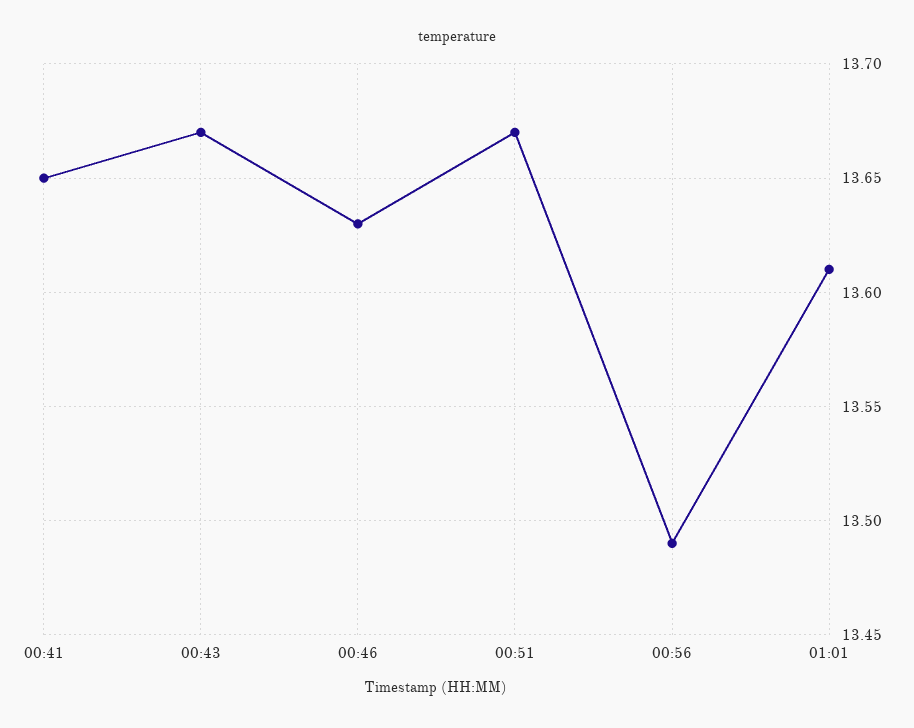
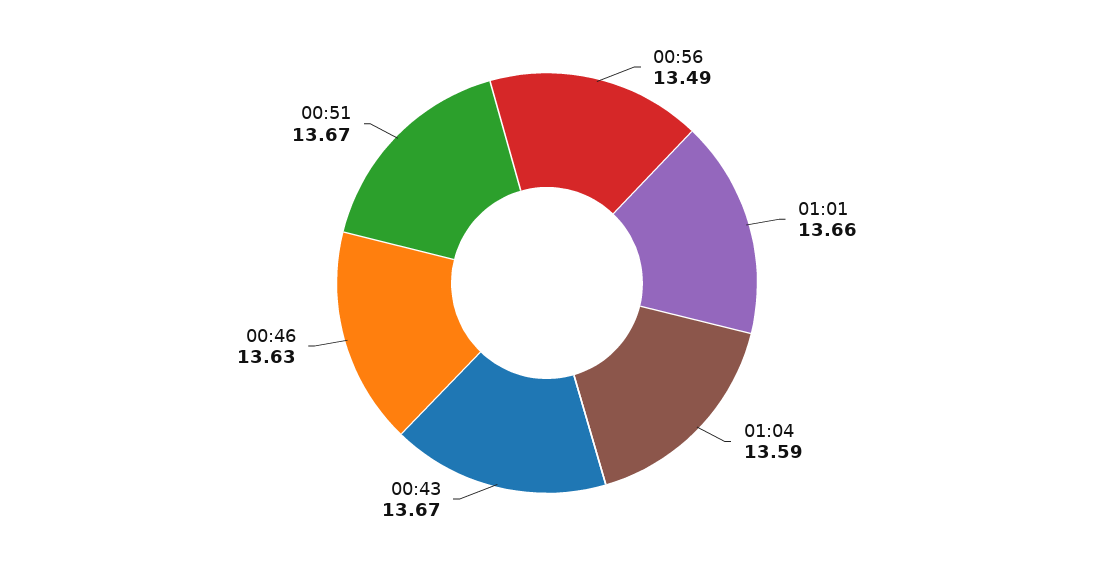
00:41: 13.65 -> none
01:01: 13.61 -> 13.66
01:04: none -> 13.59

